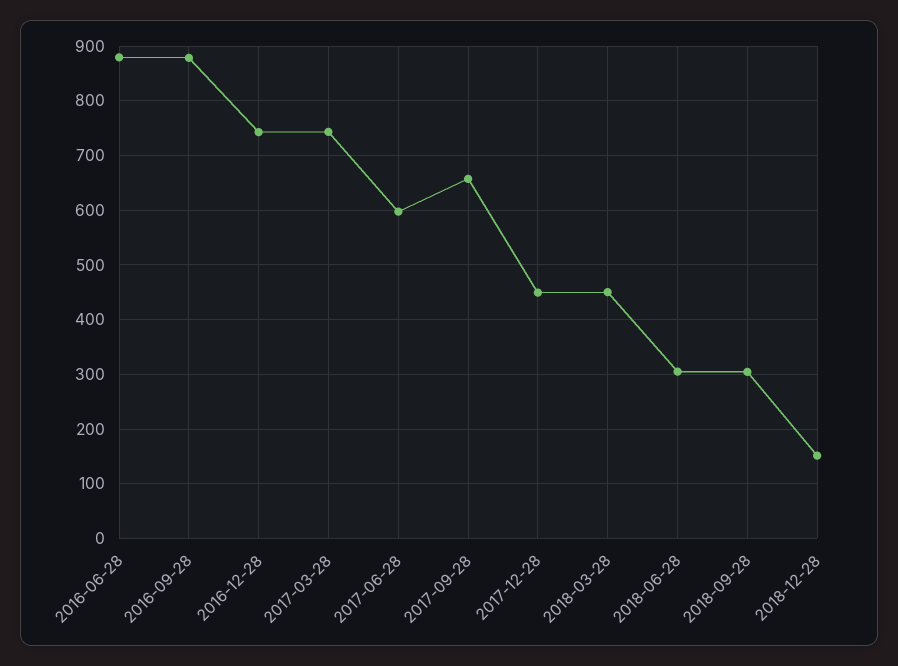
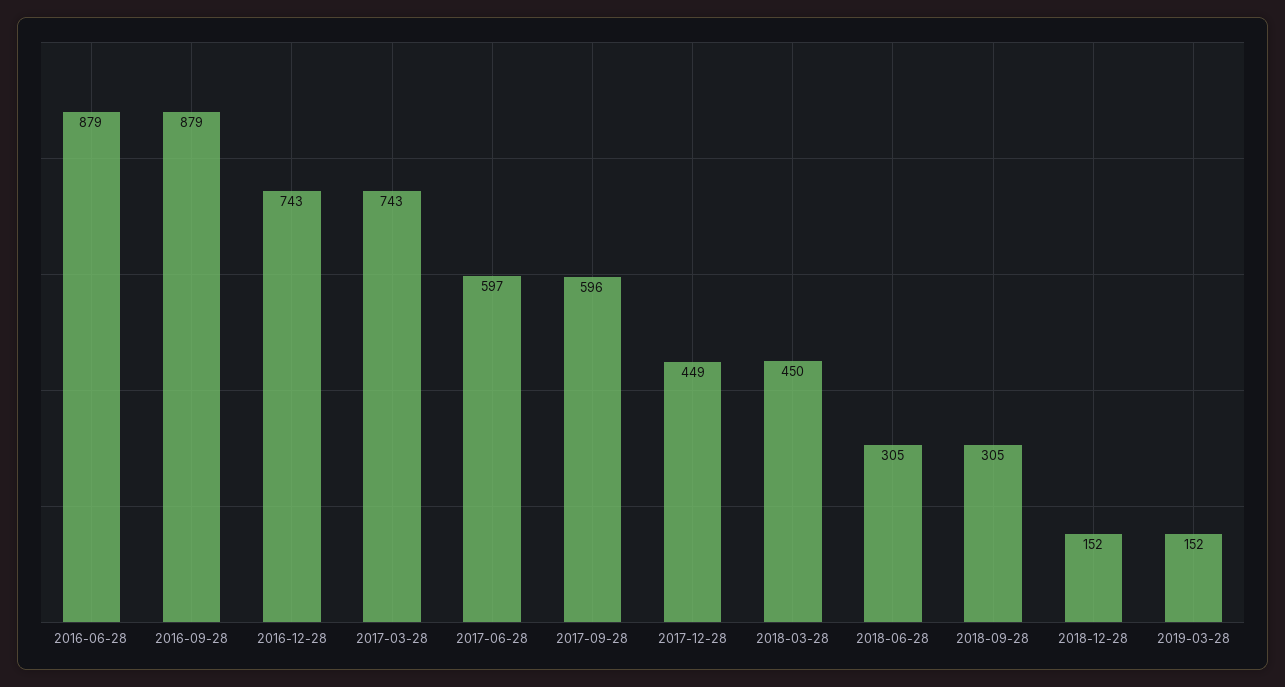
2017-09-28: 660 -> 596
2019-03-28: none -> 152

